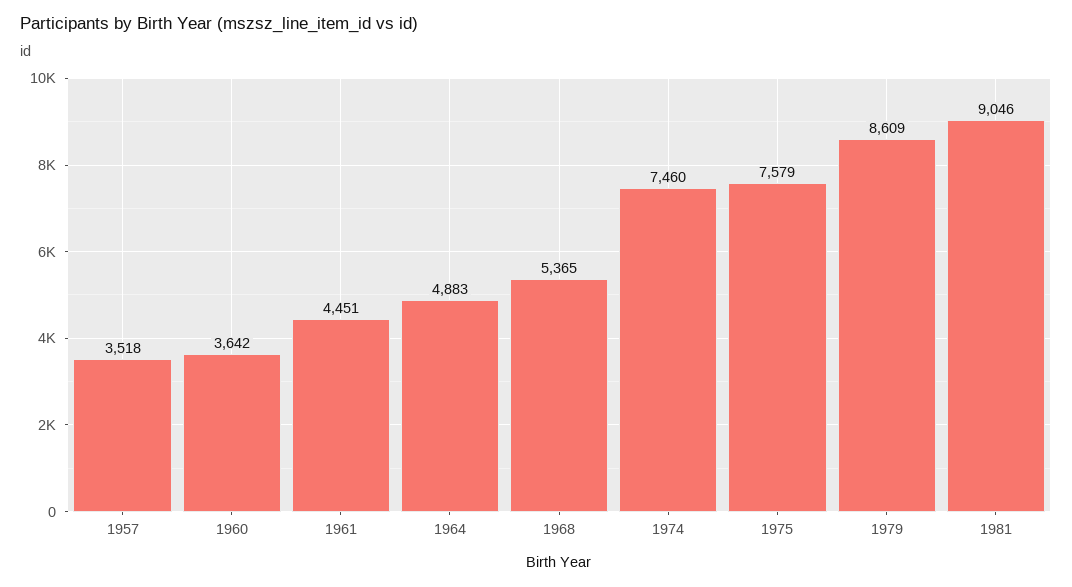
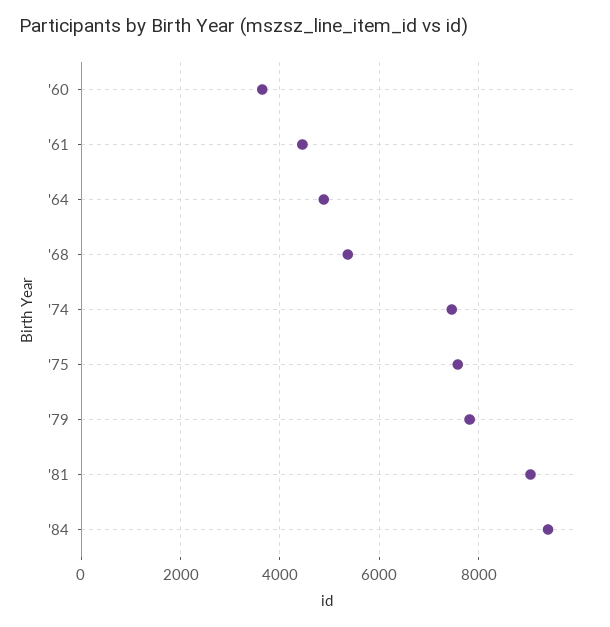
1957: 3518 -> none
1979: 8609 -> 7800
'84: none -> 9400

